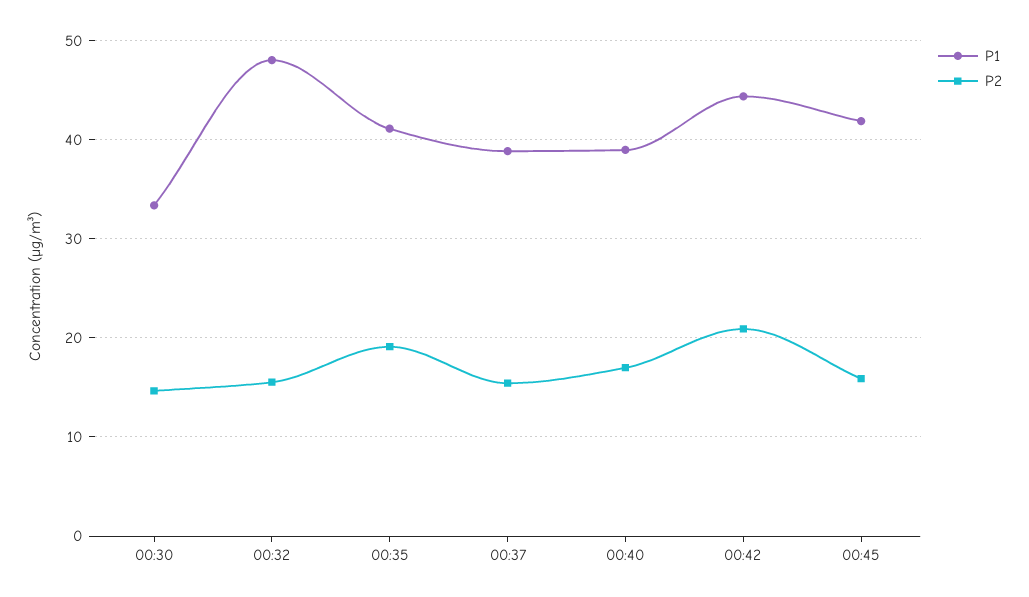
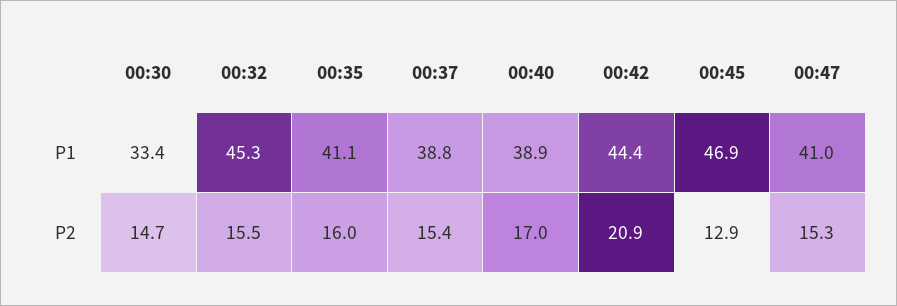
P1, 00:32: 48 -> 45.3
P2, 00:35: 19 -> 16
P1, 00:45: 42 -> 46.9
P2, 00:45: 16 -> 12.9
P1, 00:47: none -> 41
P2, 00:47: none -> 15.3

